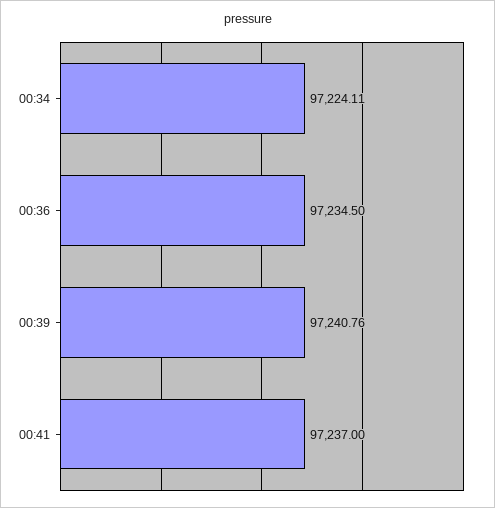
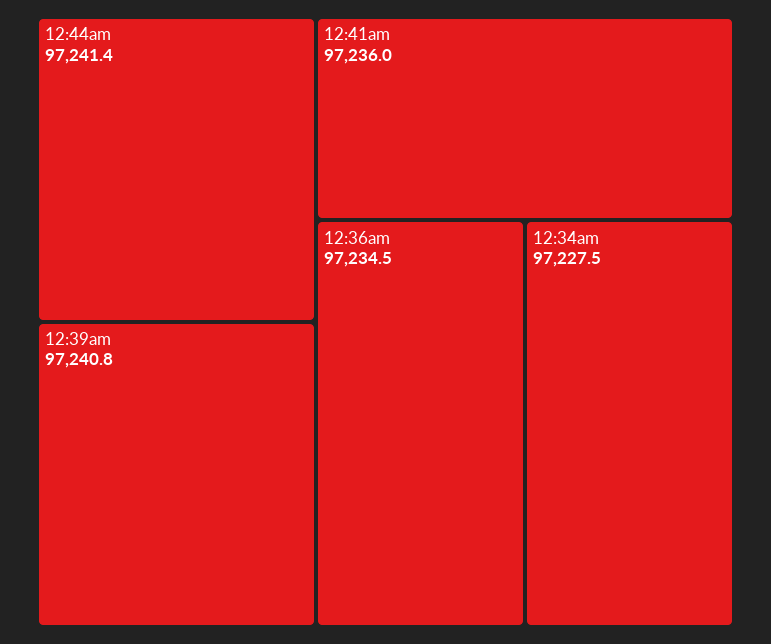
00:34: 97224.11 -> 97227.5
00:41: 97237 -> 97236
12:44am: none -> 97241.4

